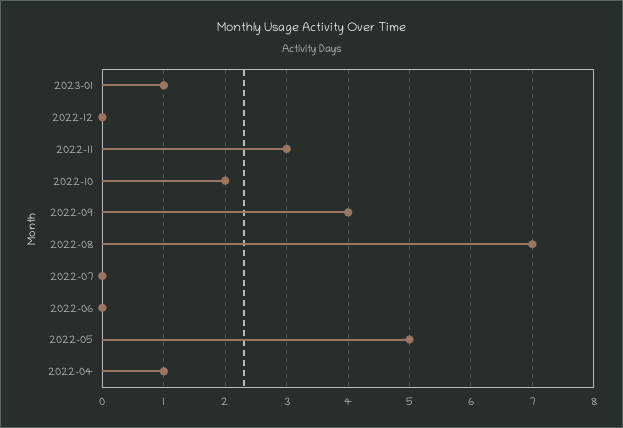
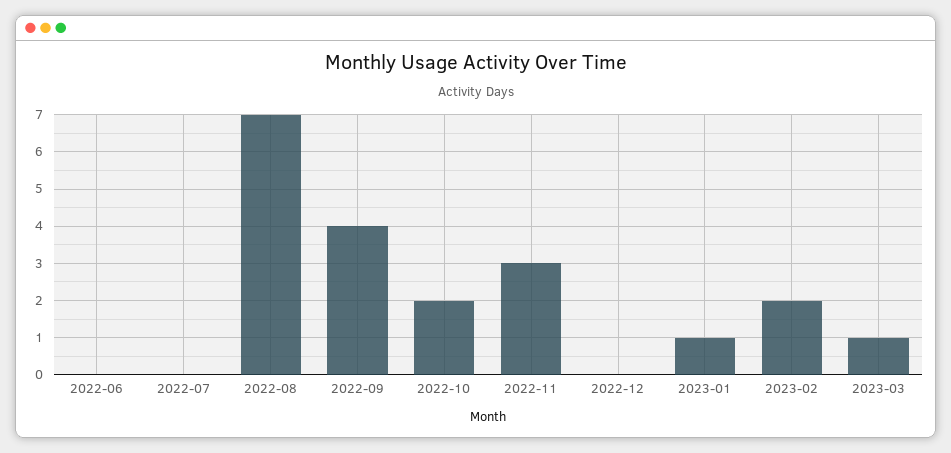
2022-05: 5 -> none
2022-04: 1 -> none
2023-02: none -> 2
2023-03: none -> 1

